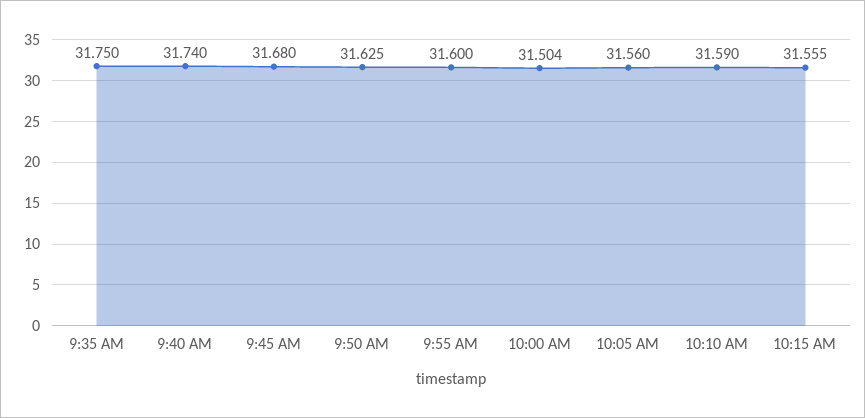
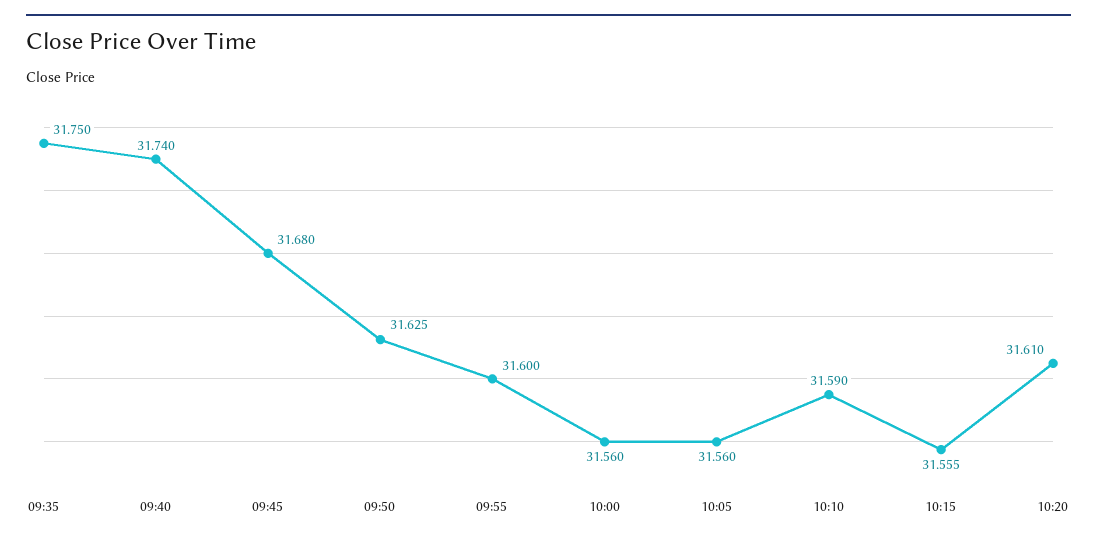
10:00 AM: 31.504 -> 31.56
10:20: none -> 31.61

